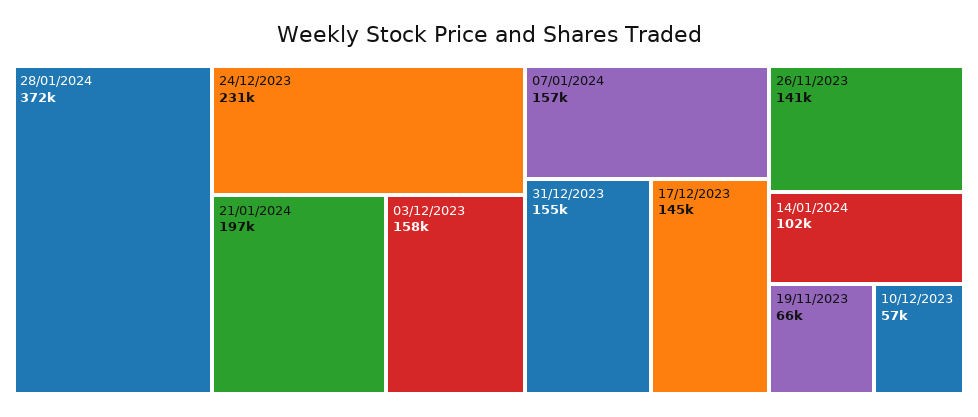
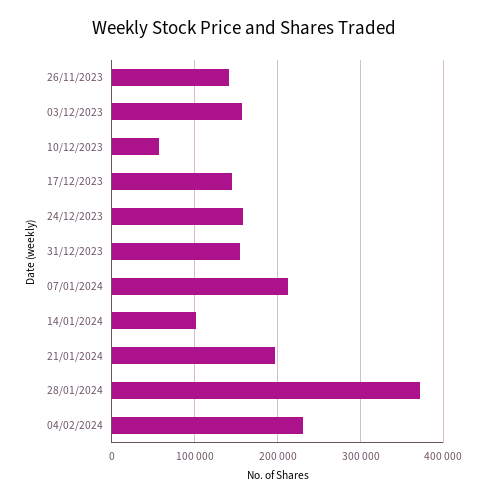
24/12/2023: 231000 -> 160000
07/01/2024: 157000 -> 210000
19/11/2023: 66000 -> none
04/02/2024: none -> 230000

